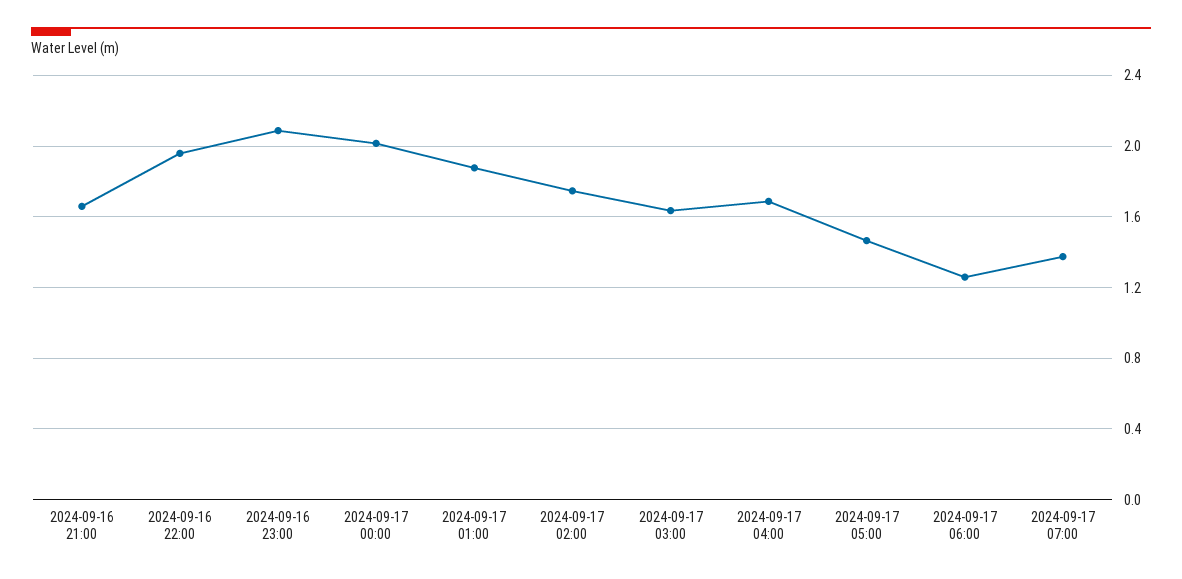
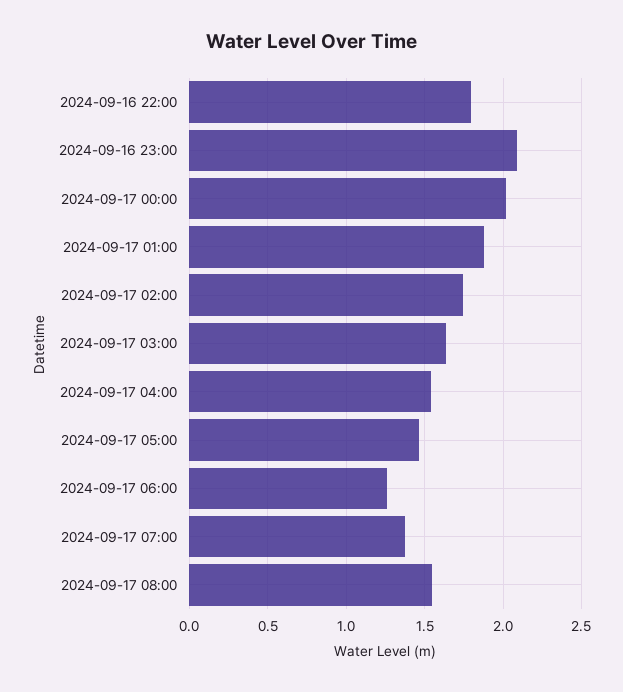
2024-09-16 21:00: 1.65 -> none
2024-09-16 22:00: 1.95 -> 1.8
2024-09-17 04:00: 1.7 -> 1.55
2024-09-17 08:00: none -> 1.55

